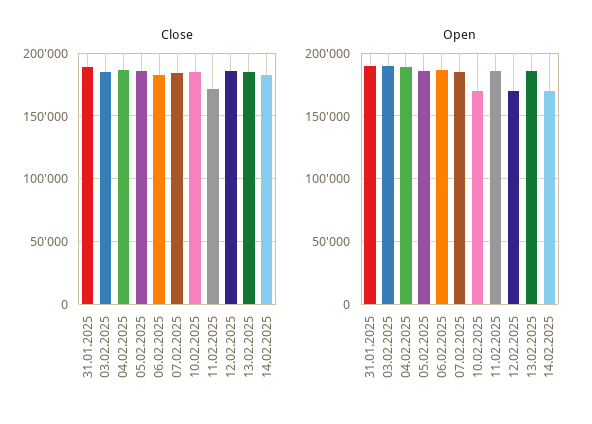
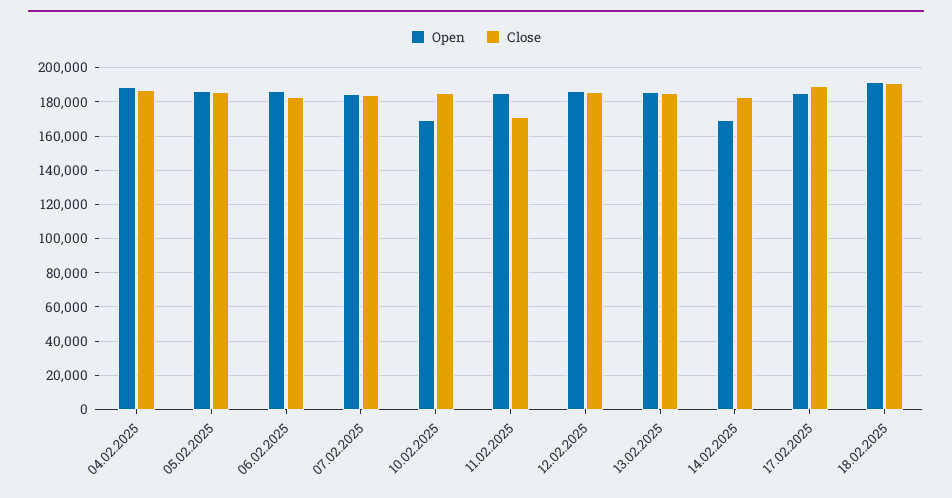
Close, 31.01.2025: 190000 -> none
Close, 03.02.2025: 185000 -> none
Open, 31.01.2025: 190000 -> none
Open, 03.02.2025: 190000 -> none
Open, 12.02.2025: 170000 -> 185000
Open, 17.02.2025: none -> 185000
Close, 17.02.2025: none -> 190000
Open, 18.02.2025: none -> 190000
Close, 18.02.2025: none -> 190000

